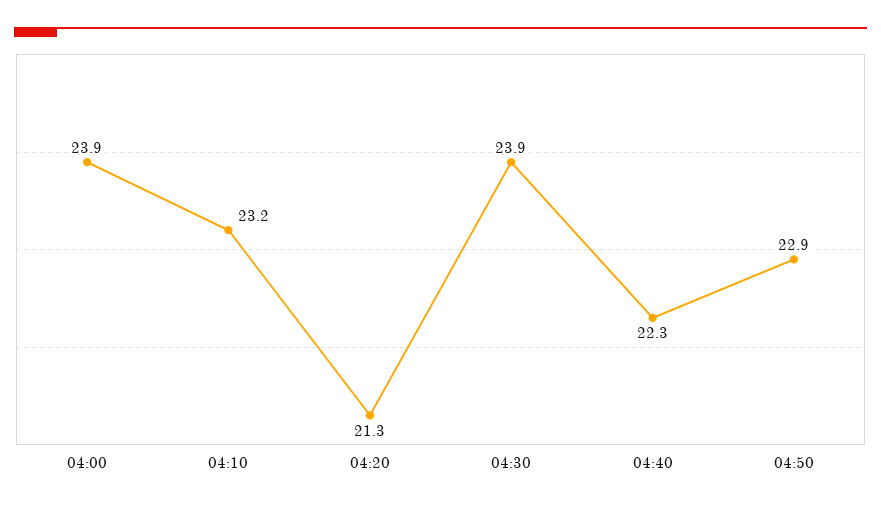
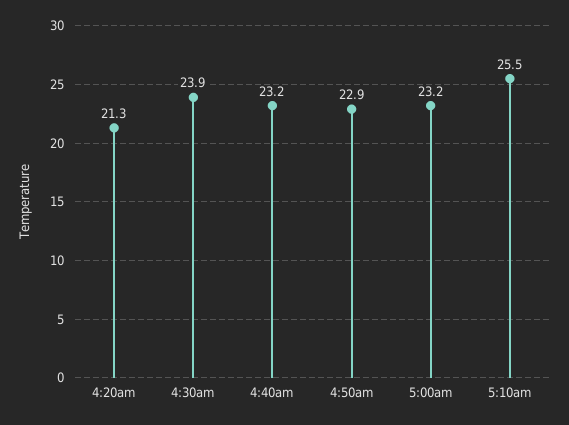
04:00: 23.9 -> none
04:10: 23.2 -> none
04:40: 22.3 -> 23.2
5:00am: none -> 23.2
5:10am: none -> 25.5

